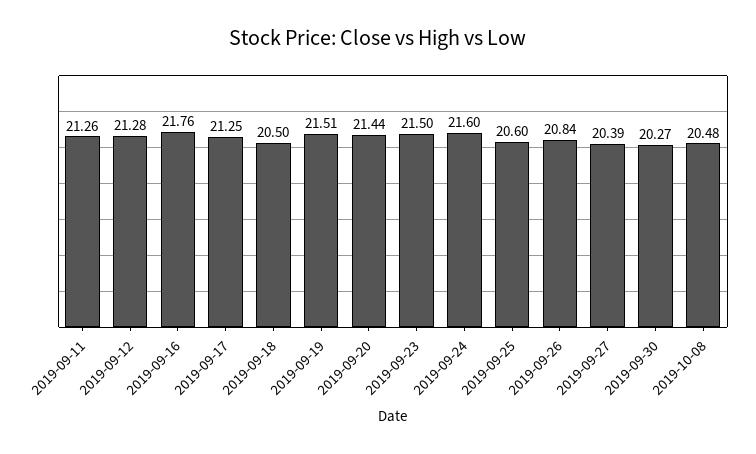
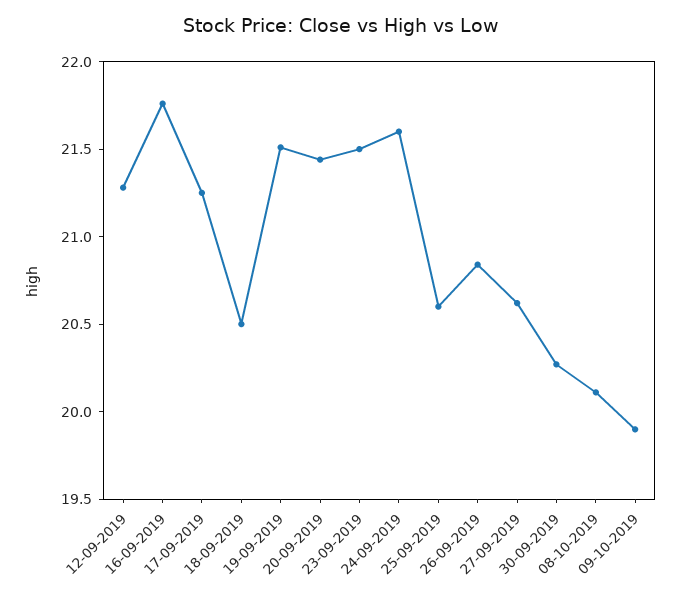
2019-09-11: 21.26 -> none
2019-09-27: 20.39 -> 20.6
2019-10-08: 20.48 -> 20.1
09-10-2019: none -> 19.9

